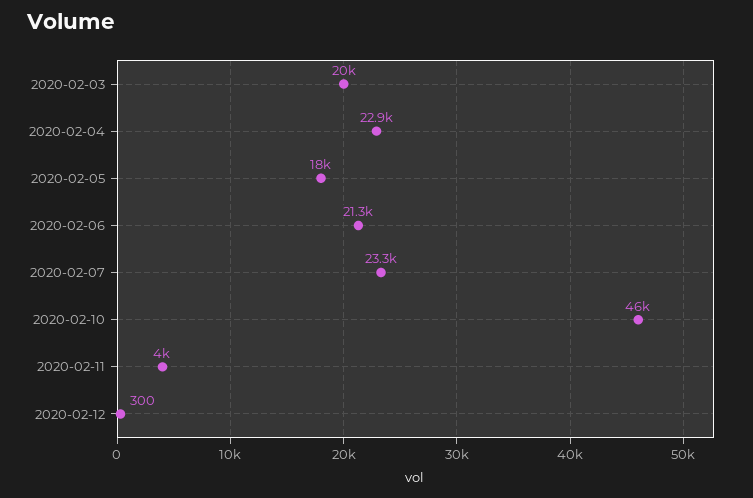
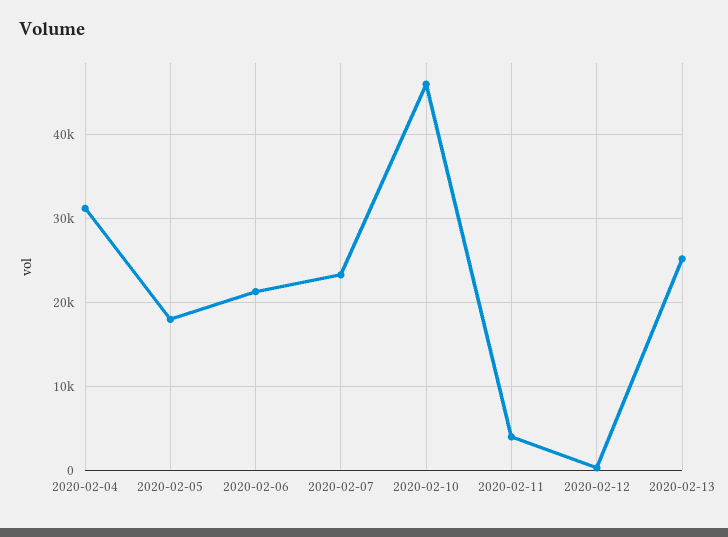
2020-02-03: 20000 -> none
2020-02-04: 22900 -> 31000
2020-02-13: none -> 25000

